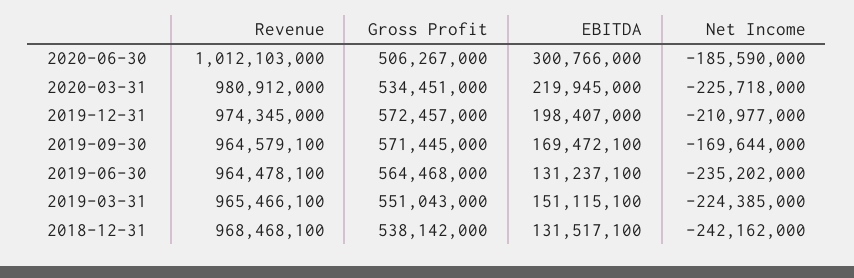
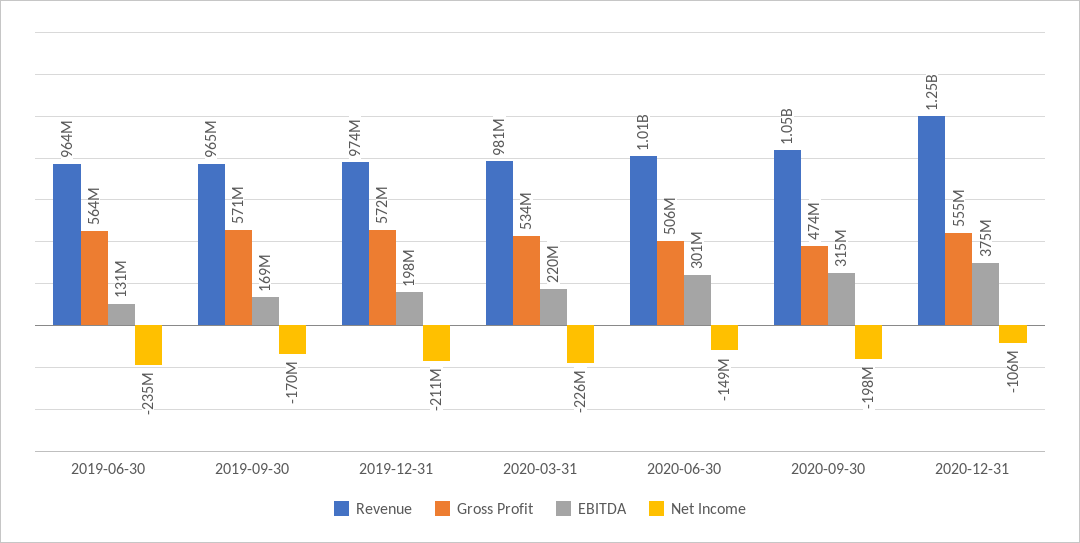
Net Income, 2020-06-30: -185590000 -> -149000000
Revenue, 2019-03-31: 965466100 -> none
Gross Profit, 2019-03-31: 551043000 -> none
EBITDA, 2019-03-31: 151115100 -> none
Net Income, 2019-03-31: -224385000 -> none
Revenue, 2018-12-31: 968468100 -> none
Gross Profit, 2018-12-31: 538142000 -> none
EBITDA, 2018-12-31: 131517100 -> none
Net Income, 2018-12-31: -242162000 -> none
Revenue, 2020-09-30: none -> 1050000000
Gross Profit, 2020-09-30: none -> 474000000
EBITDA, 2020-09-30: none -> 315000000
Net Income, 2020-09-30: none -> -198000000
Revenue, 2020-12-31: none -> 1250000000
Gross Profit, 2020-12-31: none -> 555000000
EBITDA, 2020-12-31: none -> 375000000
Net Income, 2020-12-31: none -> -106000000

